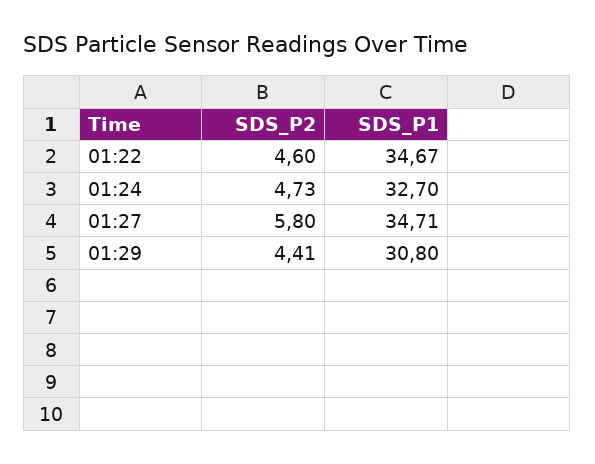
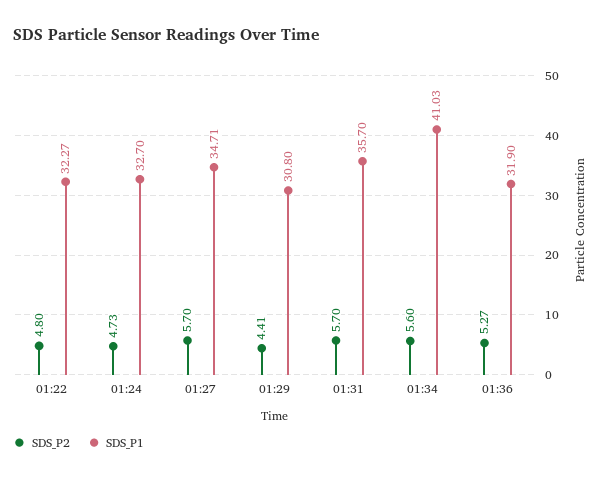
SDS_P2, 01:22: 4.6 -> 4.8
SDS_P1, 01:22: 34.67 -> 32.27
SDS_P2, 01:27: 5.8 -> 5.7
SDS_P2, 01:31: none -> 5.7
SDS_P1, 01:31: none -> 35.7
SDS_P2, 01:34: none -> 5.6
SDS_P1, 01:34: none -> 41.03
SDS_P2, 01:36: none -> 5.27
SDS_P1, 01:36: none -> 31.9

